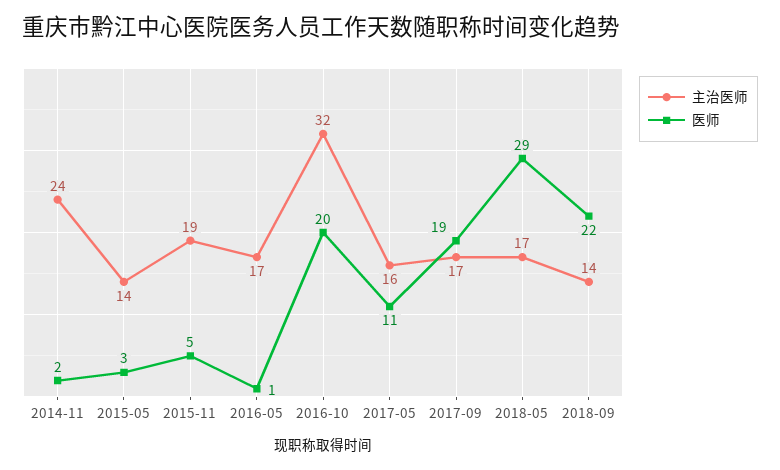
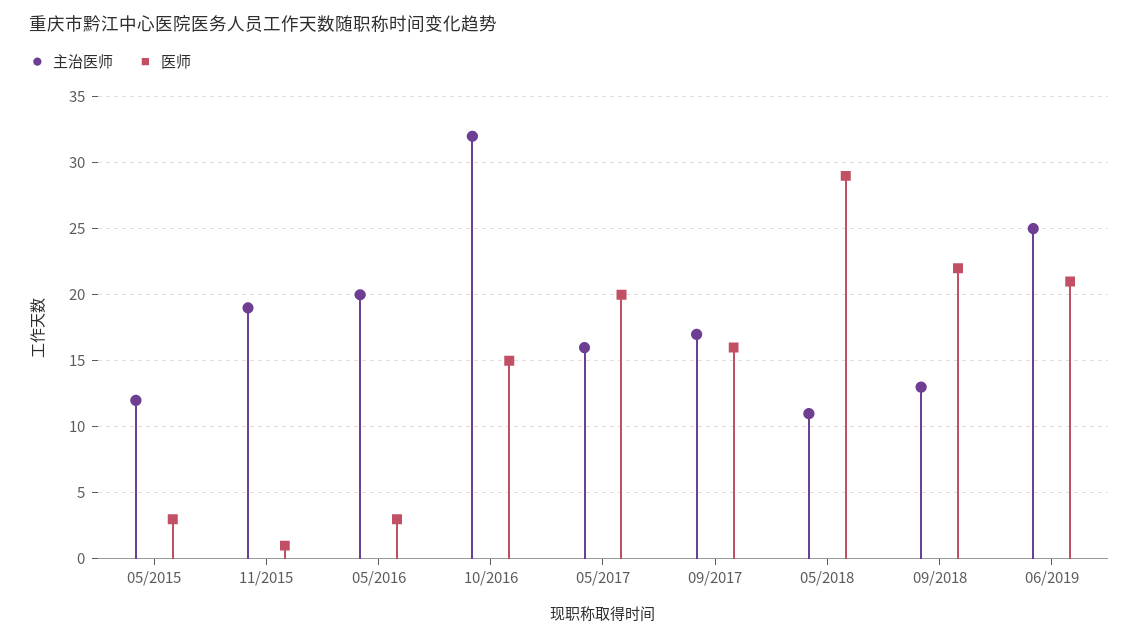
主治医师, 2014-11: 24 -> none
医师, 2014-11: 2 -> none
主治医师, 2015-05: 14 -> 12
医师, 2015-11: 5 -> 1
主治医师, 2016-05: 17 -> 20
医师, 2016-05: 1 -> 3
医师, 2016-10: 20 -> 15
医师, 2017-05: 11 -> 20
医师, 2017-09: 19 -> 16
主治医师, 2018-05: 17 -> 11
主治医师, 2018-09: 14 -> 13
主治医师, 06/2019: none -> 25
医师, 06/2019: none -> 21

